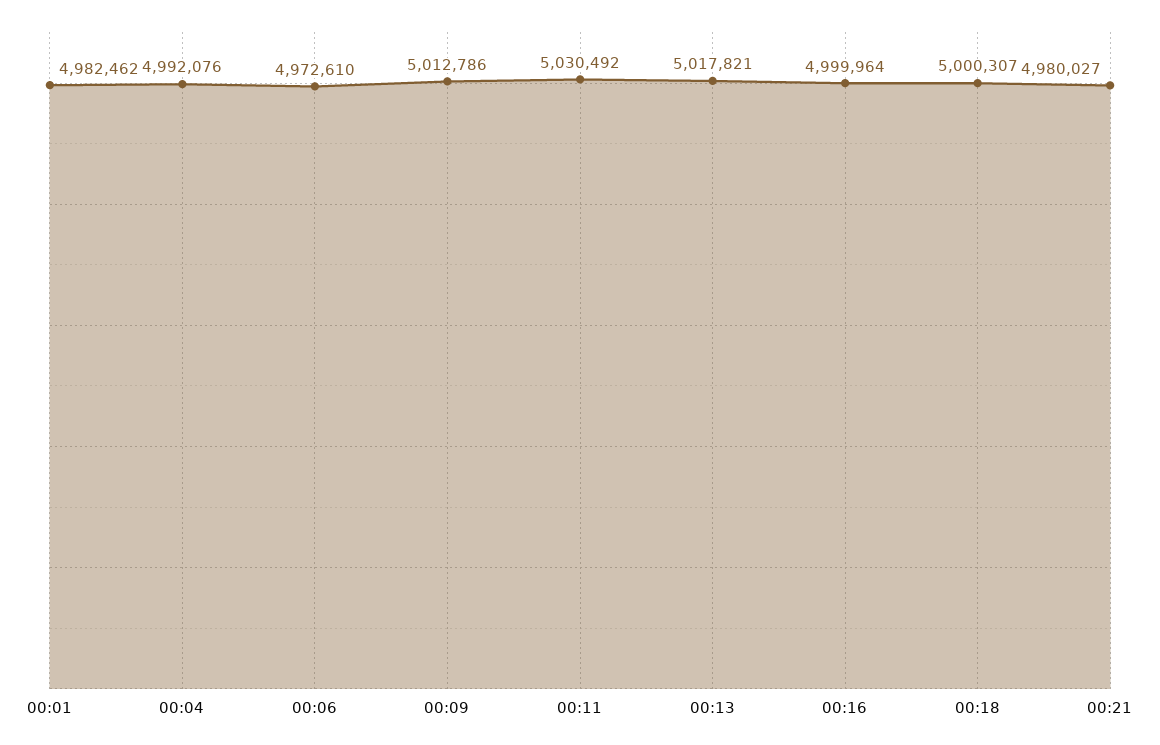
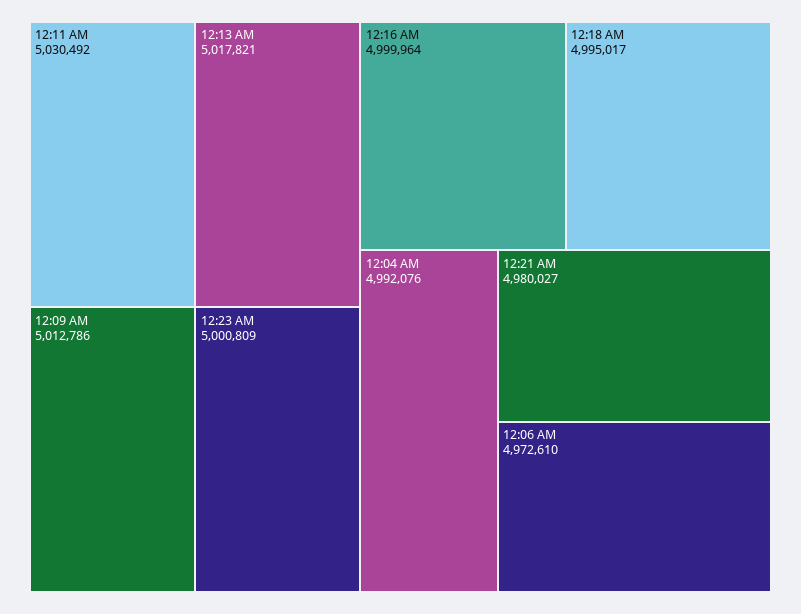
00:01: 4982462 -> none
00:18: 5000307 -> 4995017
12:23 AM: none -> 5000809

